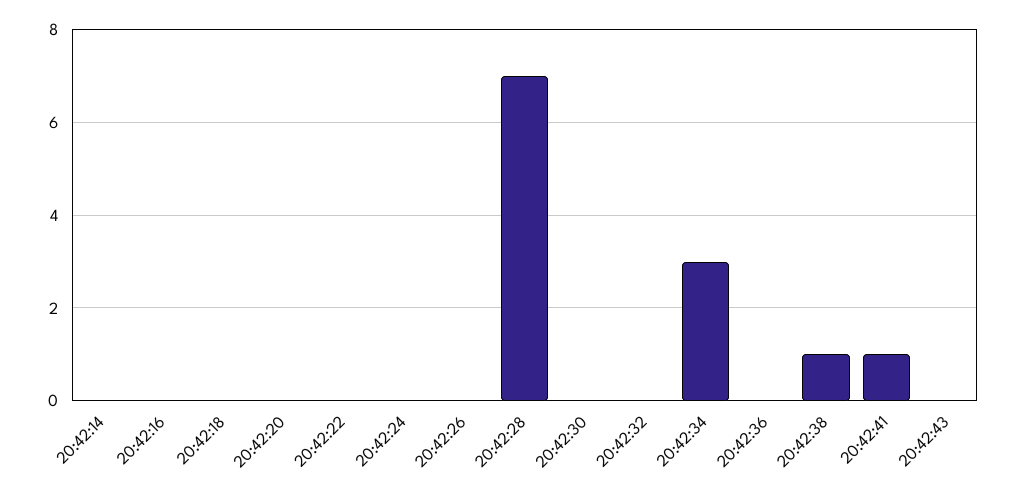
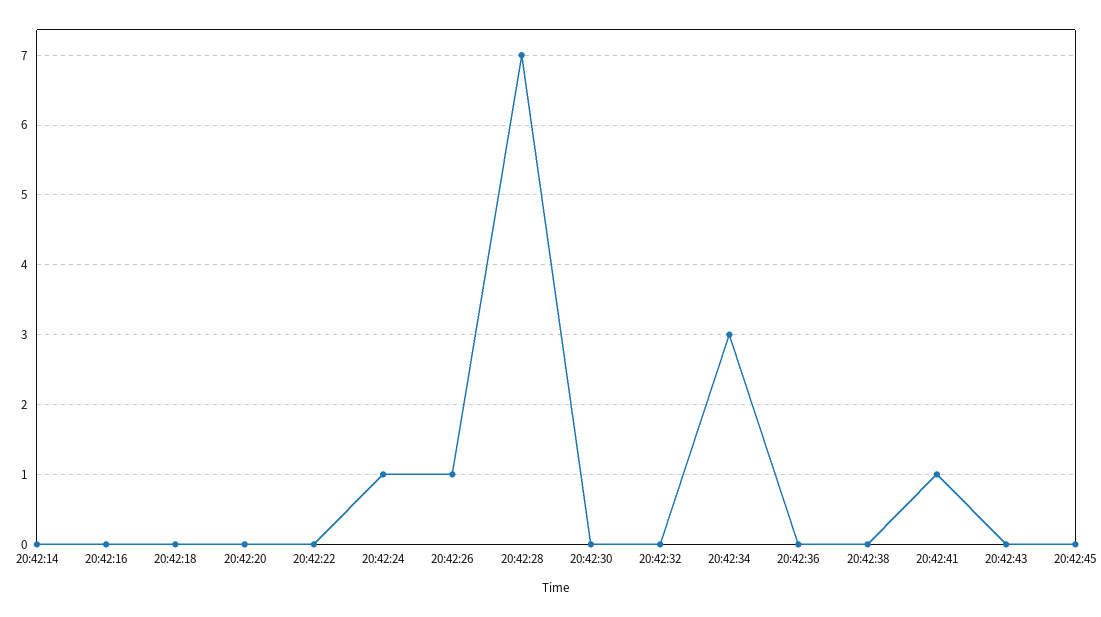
20:42:24: 0 -> 1
20:42:26: 0 -> 1
20:42:38: 1 -> 0
20:42:45: none -> 0

